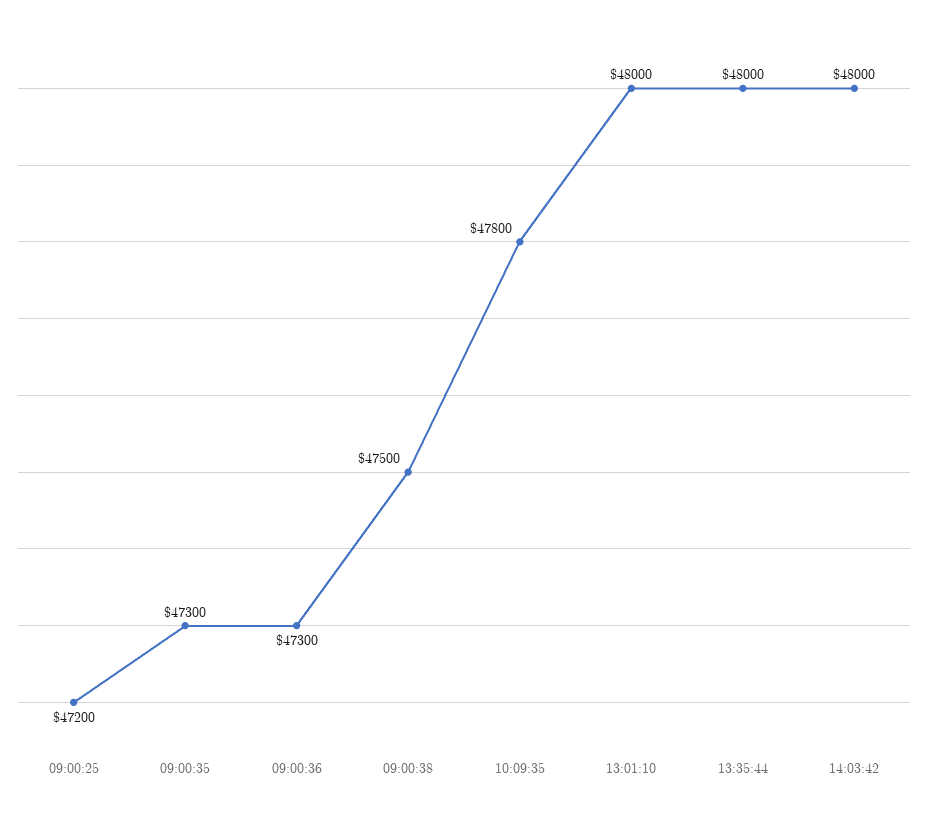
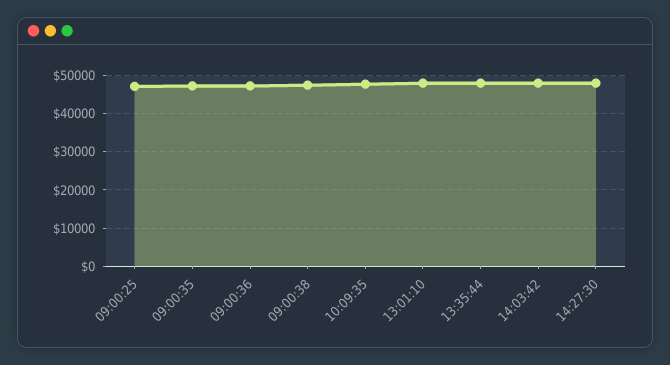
14:27:30: none -> 48000

